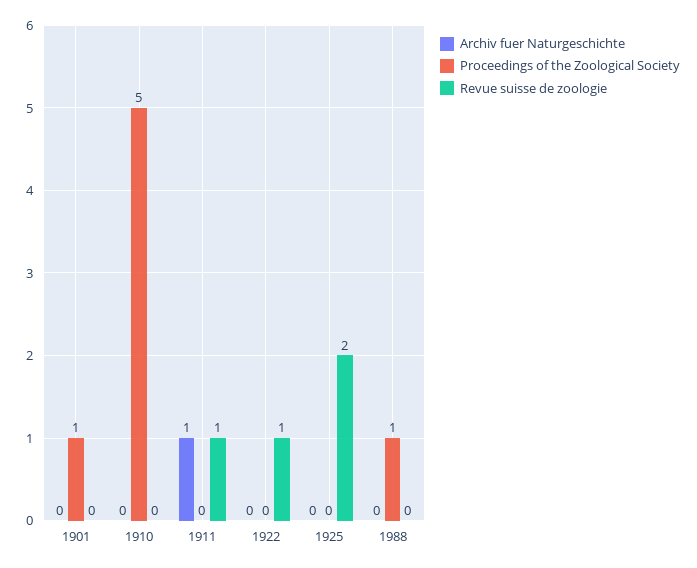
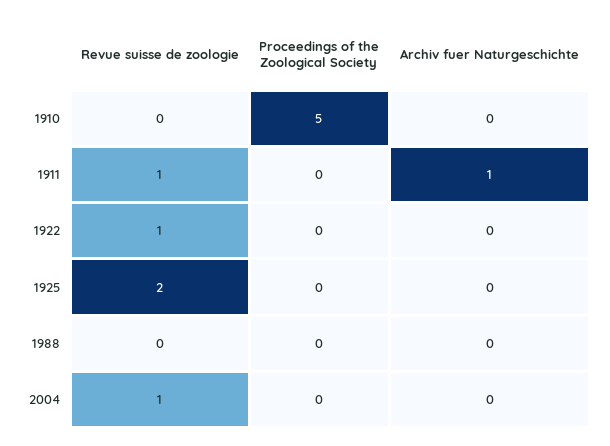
Archiv fuer Naturgeschichte, 1901: 0 -> none
Proceedings of the Zoological Society, 1901: 1 -> none
Revue suisse de zoologie, 1901: 0 -> none
Proceedings of the Zoological Society, 1988: 1 -> 0
Revue suisse de zoologie, 2004: none -> 1
Proceedings of the Zoological Society, 2004: none -> 0
Archiv fuer Naturgeschichte, 2004: none -> 0

